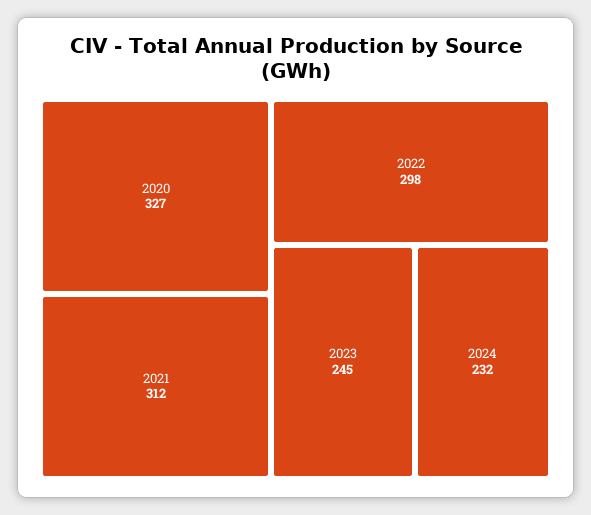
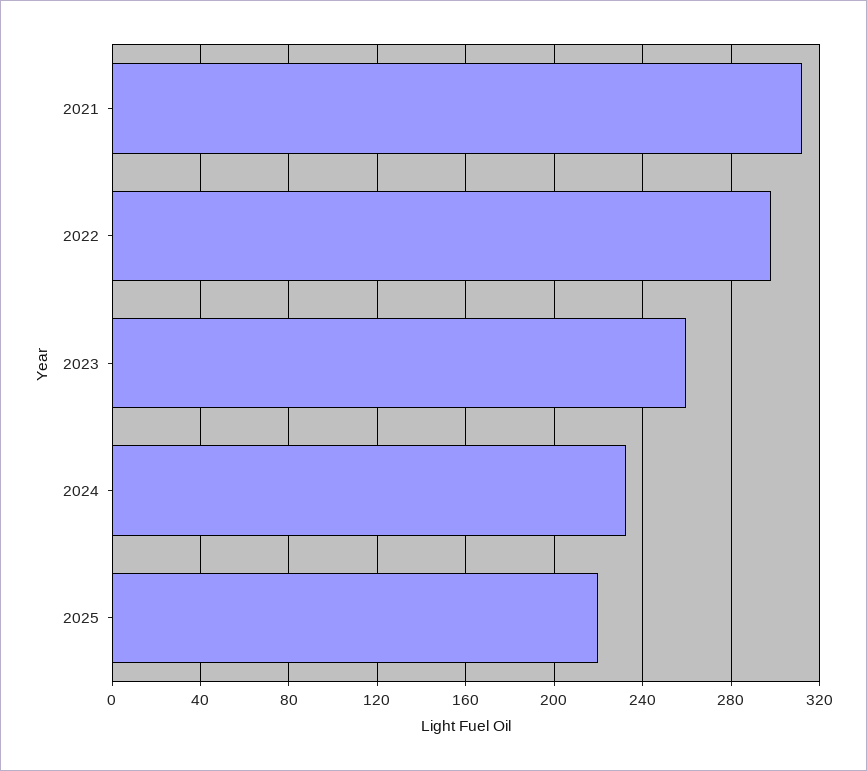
2020: 327 -> none
2023: 245 -> 260
2025: none -> 220

